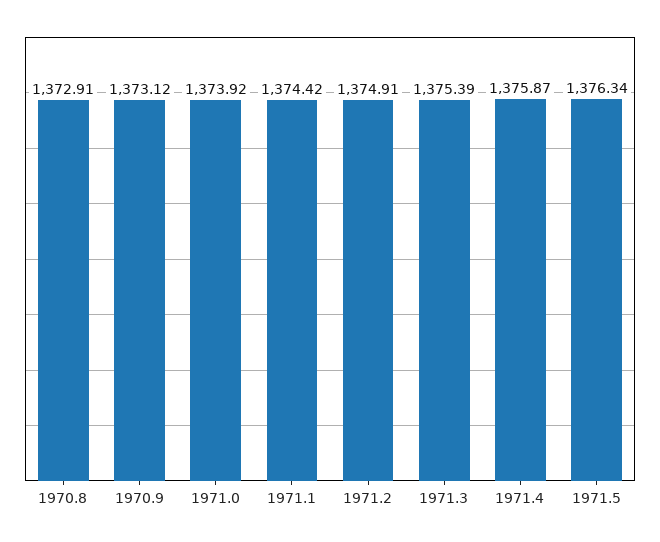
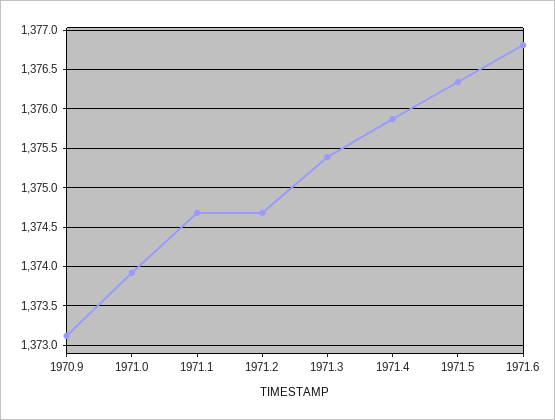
1970.8: 1372.91 -> none
1971.1: 1374.42 -> 1374.7
1971.2: 1374.91 -> 1374.7
1971.6: none -> 1376.8

